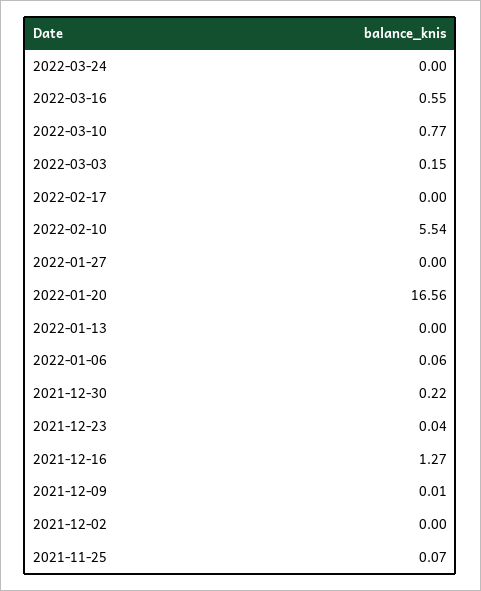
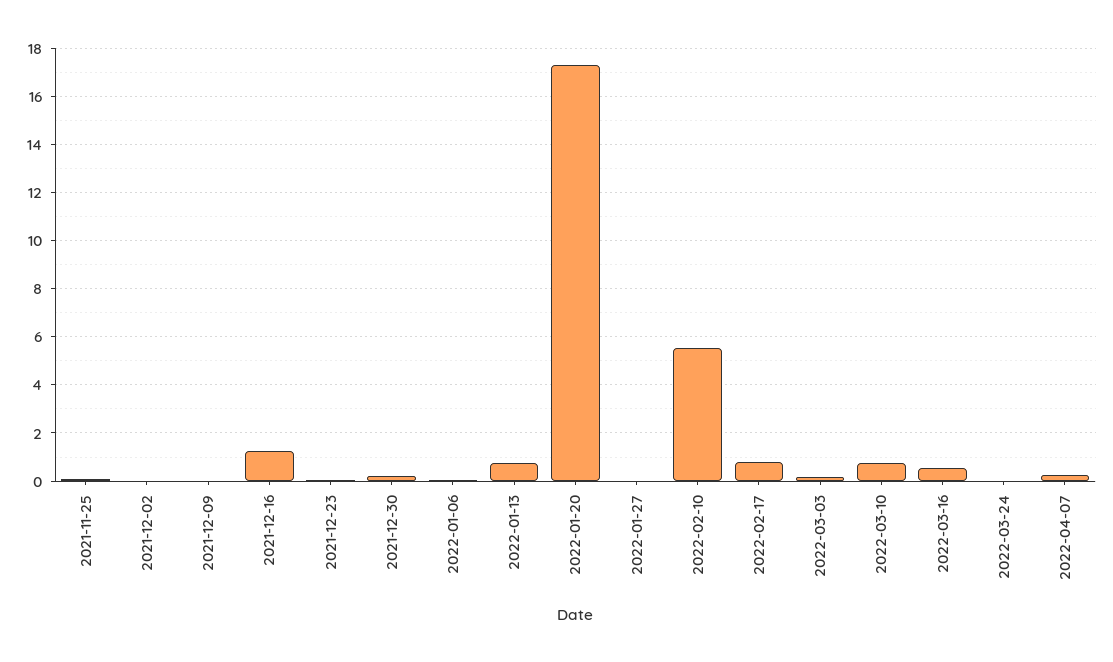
2022-02-17: 0 -> 0.75
2022-01-20: 16.56 -> 17.25
2022-01-13: 0 -> 0.75
2022-04-07: none -> 0.25

